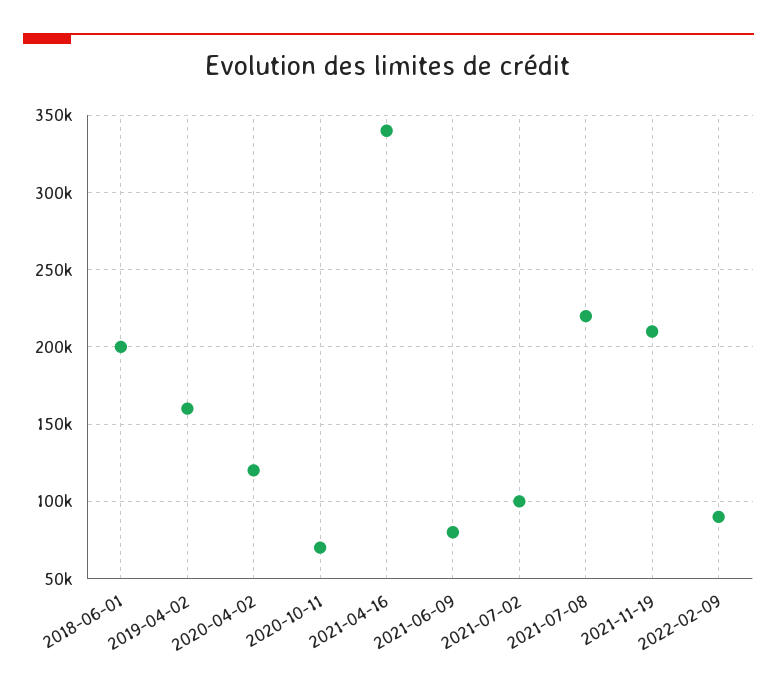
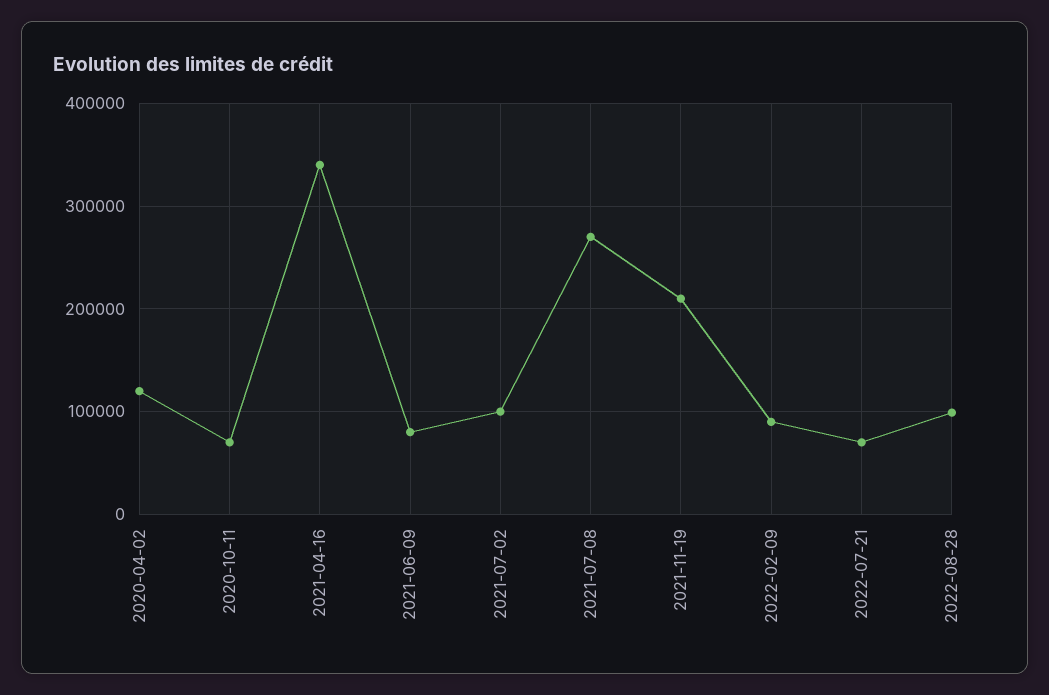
2018-06-01: 200000 -> none
2019-04-02: 160000 -> none
2021-07-08: 220000 -> 270000
2022-07-21: none -> 70000
2022-08-28: none -> 100000

